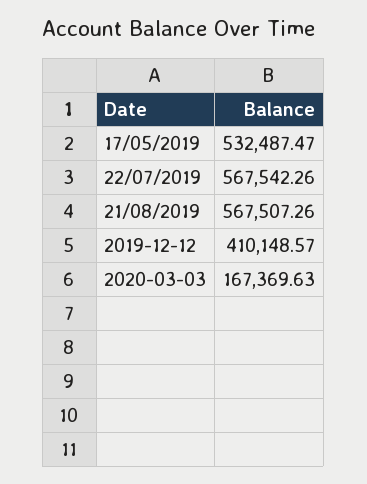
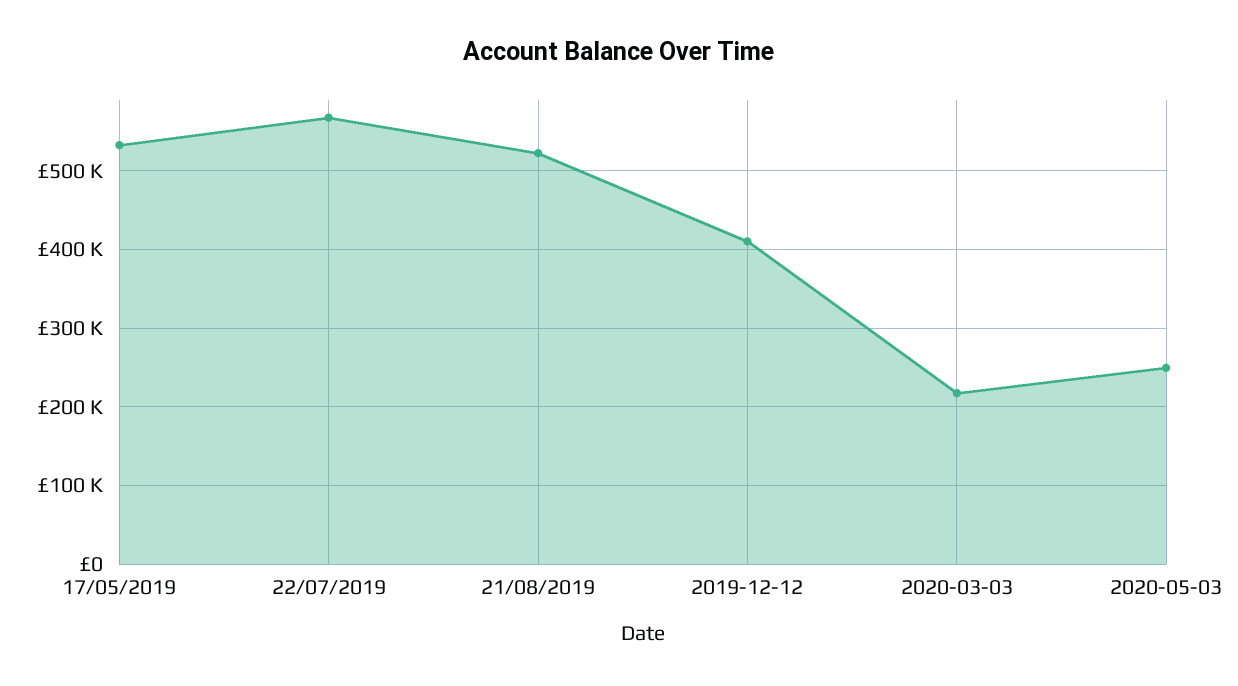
21/08/2019: 567507.26 -> 520000
2020-03-03: 167369.63 -> 220000
2020-05-03: none -> 250000

